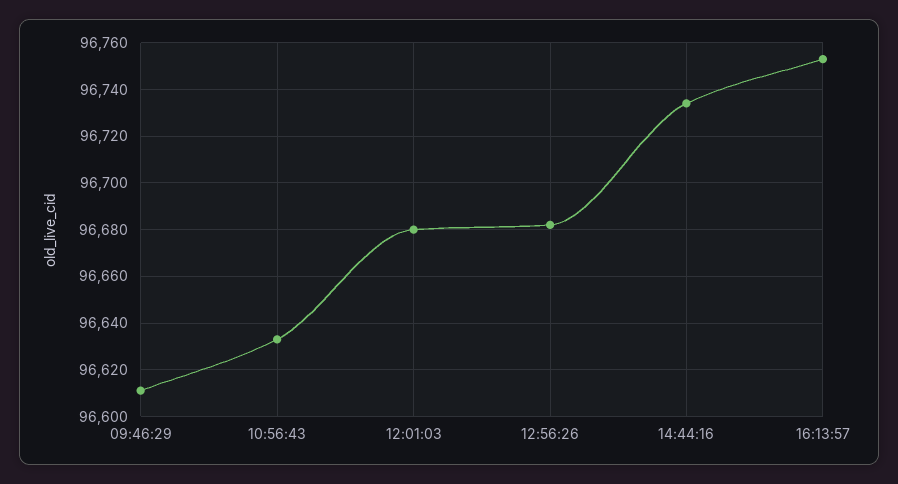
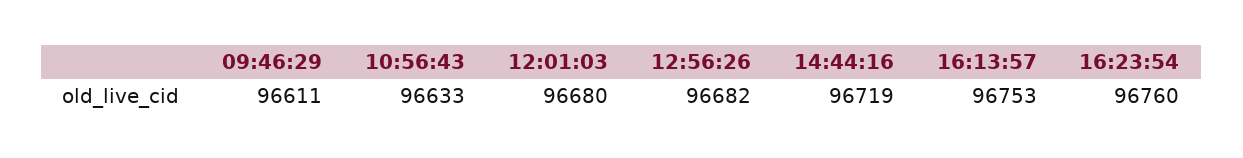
14:44:16: 96735 -> 96719
16:23:54: none -> 96760

